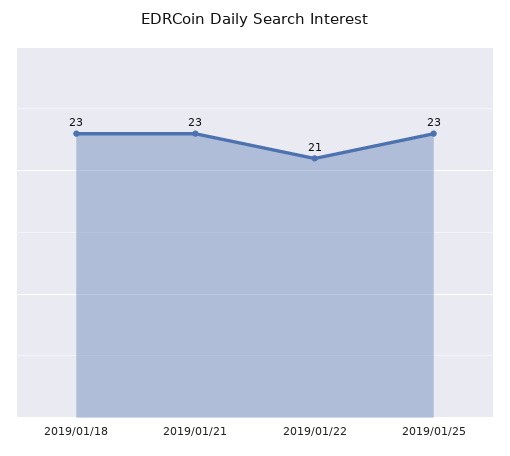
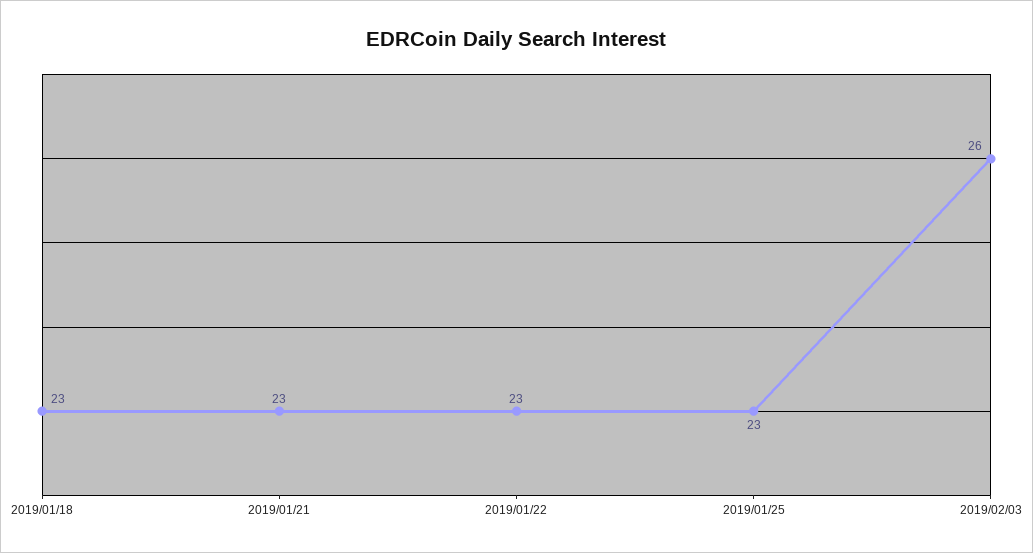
2019/01/22: 21 -> 23
2019/02/03: none -> 26

